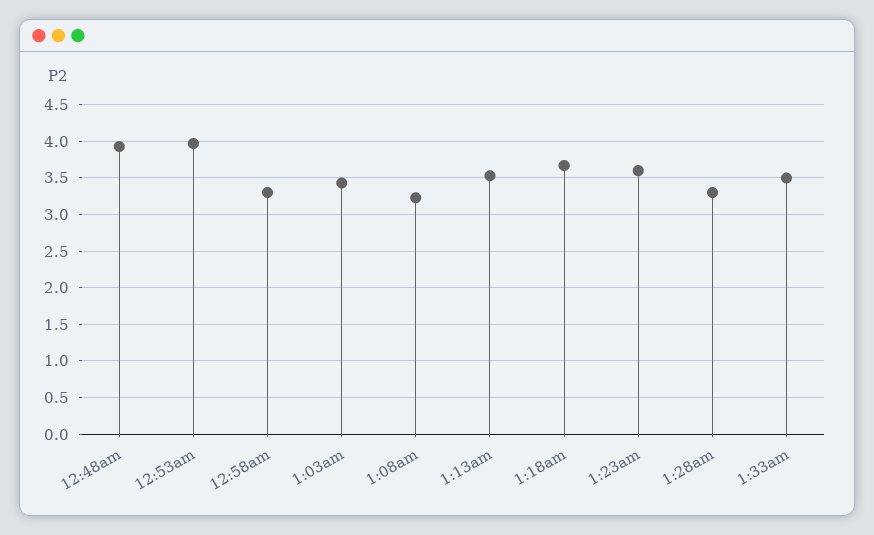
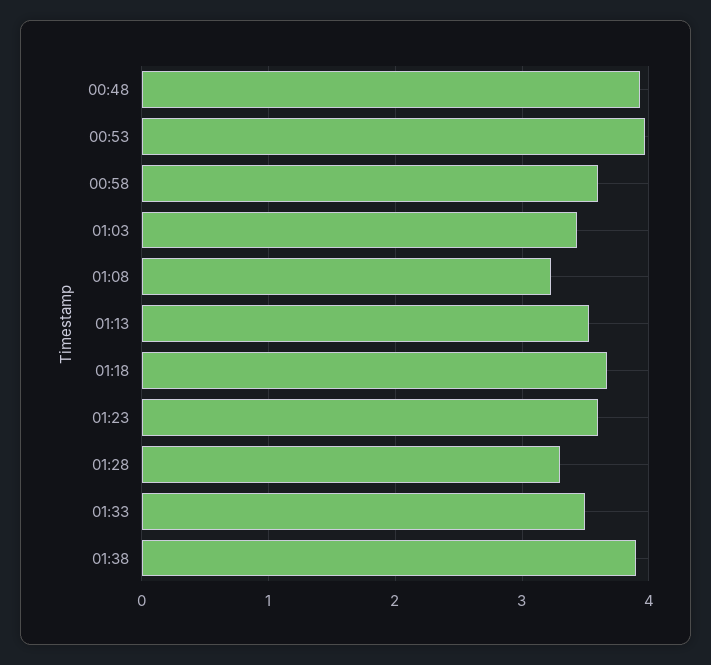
12:58am: 3.3 -> 3.6
01:38: none -> 3.9

